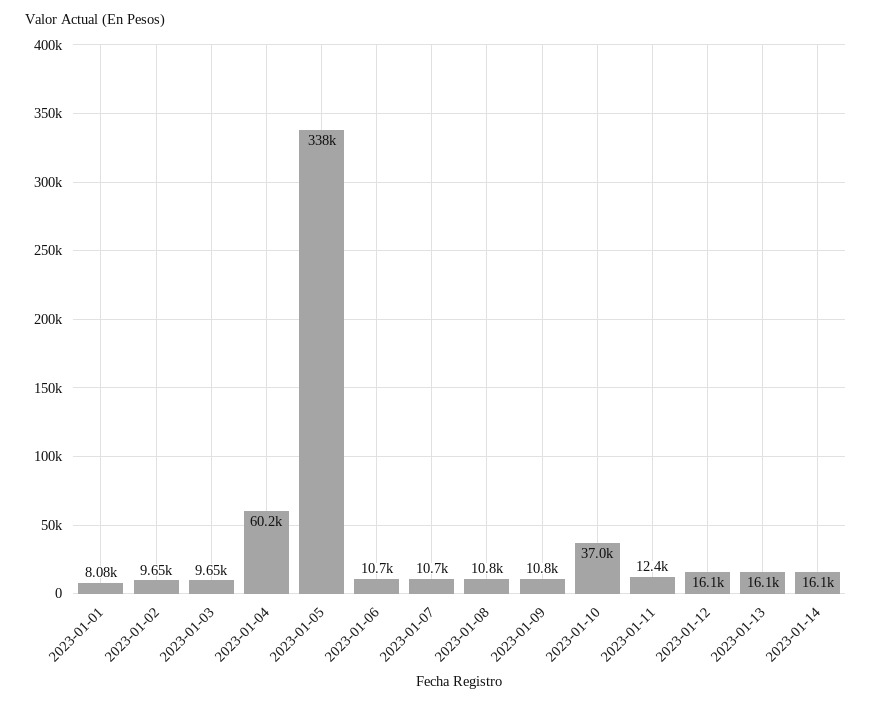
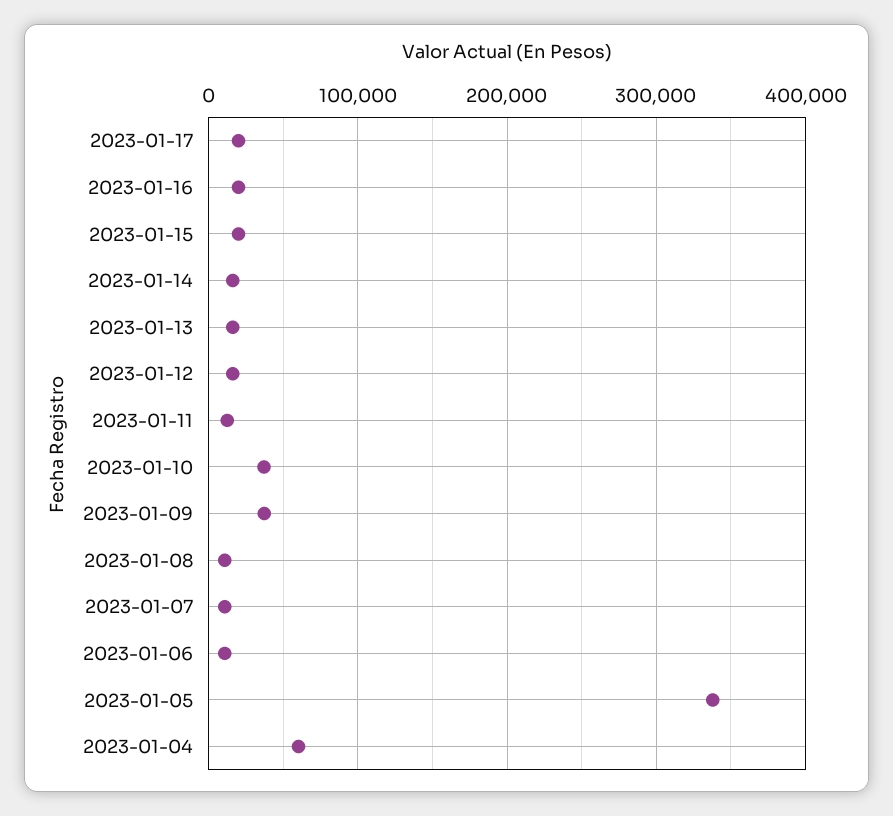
2023-01-01: 8080 -> none
2023-01-02: 9650 -> none
2023-01-03: 9650 -> none
2023-01-09: 10800 -> 40000
2023-01-17: none -> 20000
2023-01-16: none -> 20000
2023-01-15: none -> 20000

